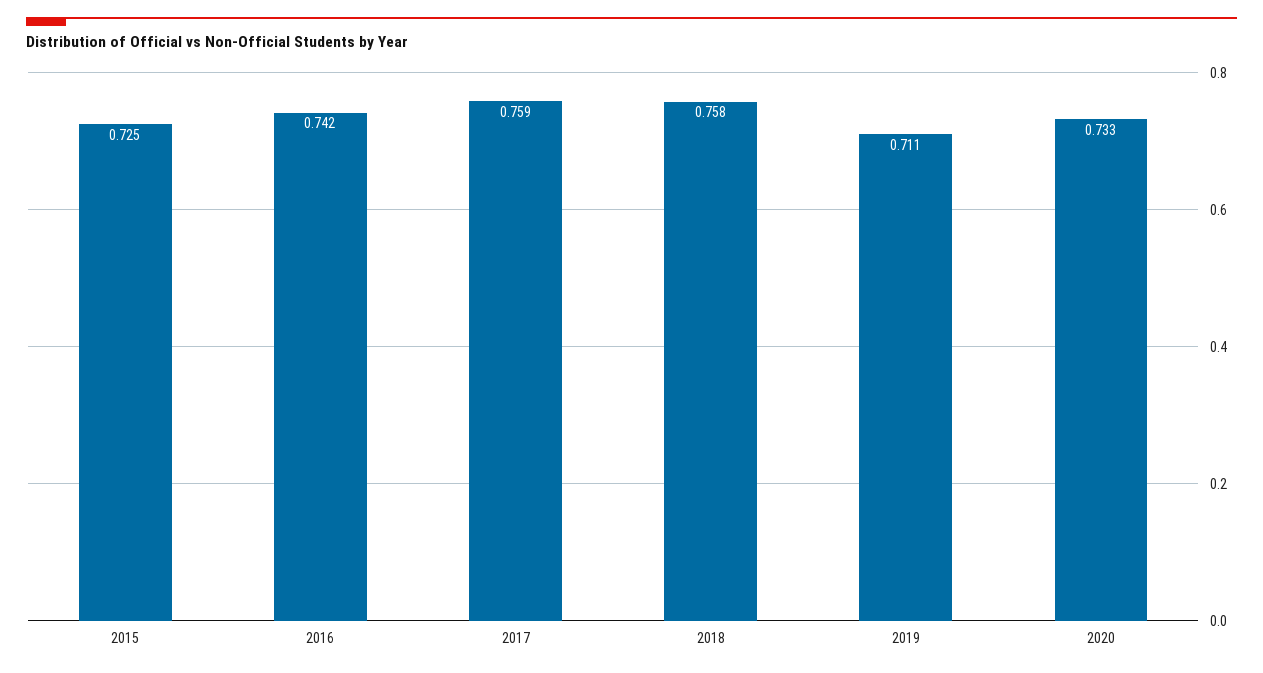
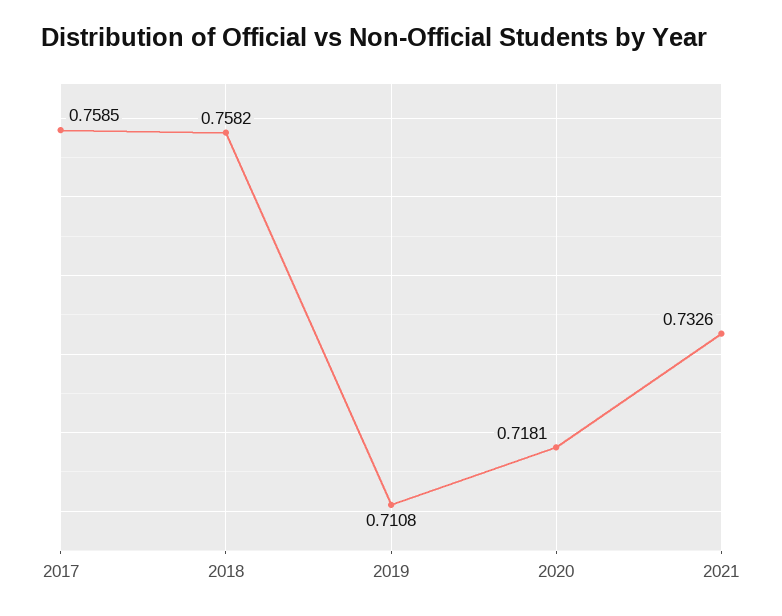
2015: 0.725 -> none
2016: 0.742 -> none
2020: 0.733 -> 0.7181
2021: none -> 0.7326

